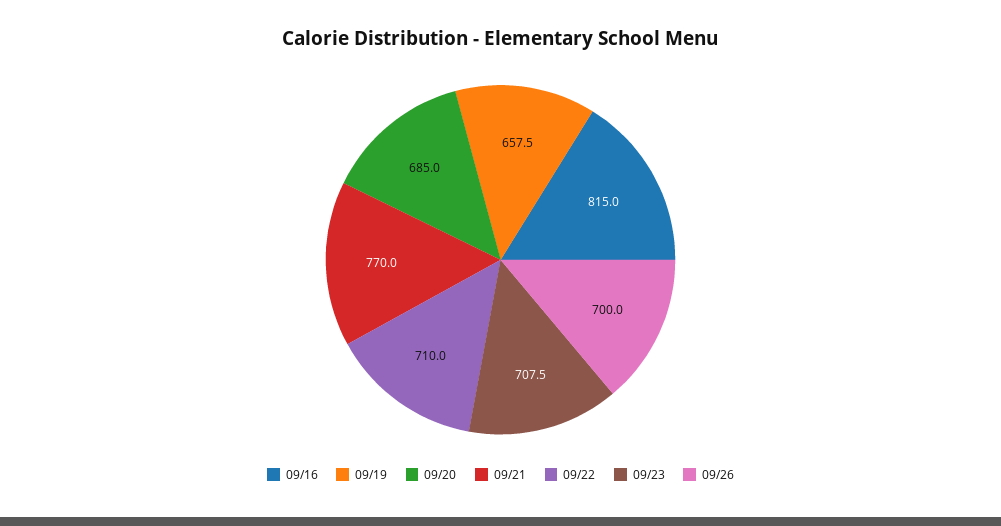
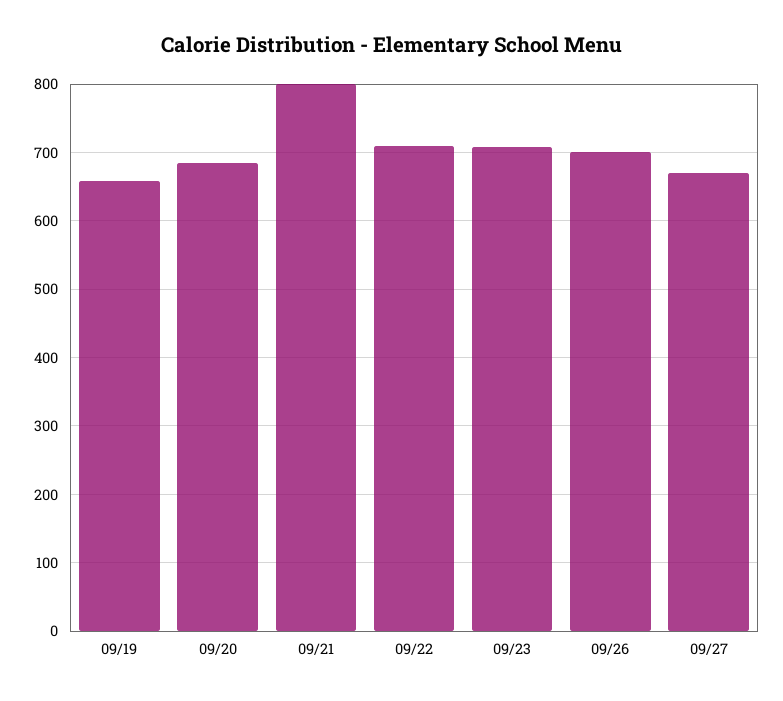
09/16: 815 -> none
09/21: 770 -> 800
09/27: none -> 670

